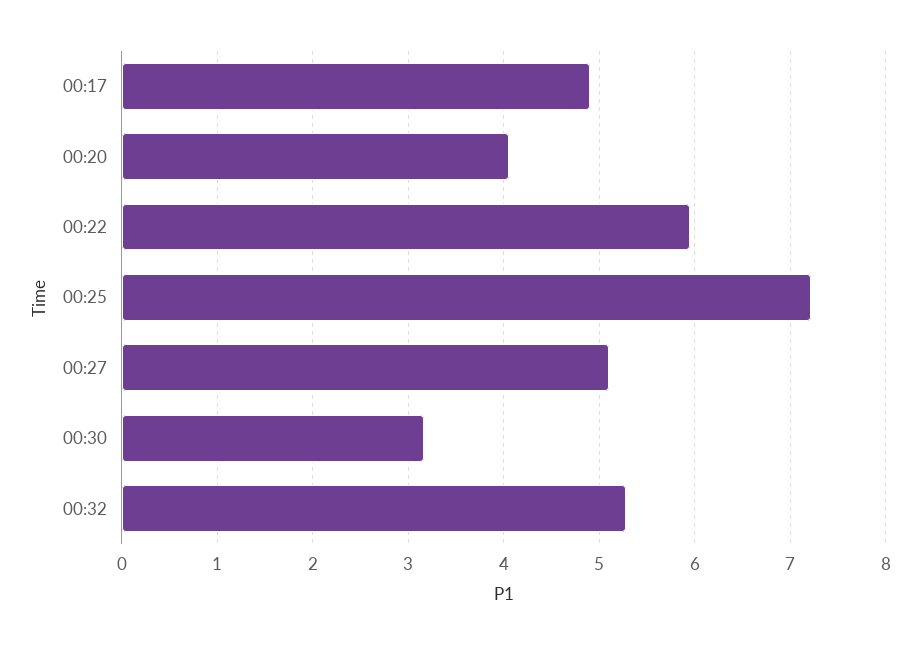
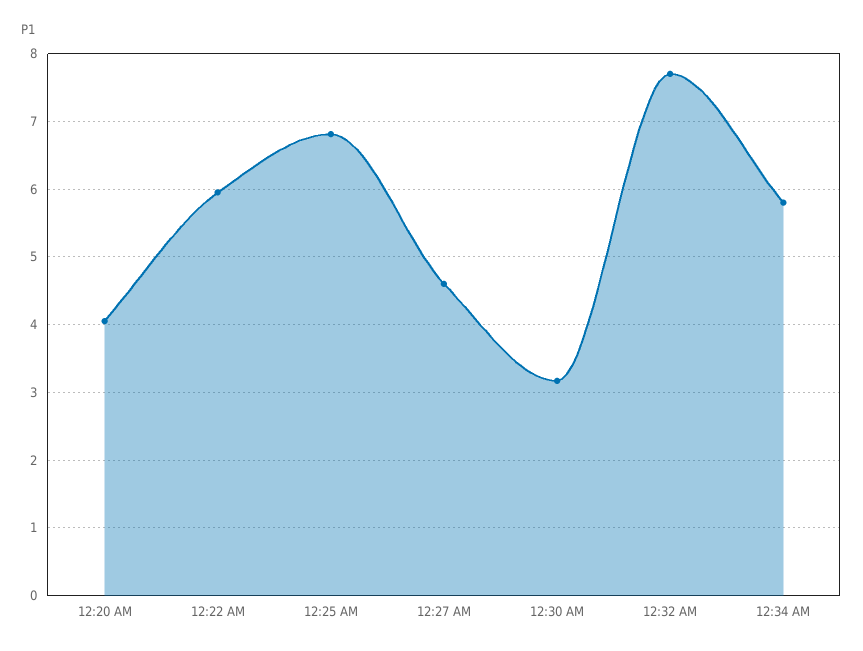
00:17: 4.9 -> none
00:25: 7.2 -> 6.8
00:27: 5.1 -> 4.6
00:32: 5.3 -> 7.7
12:34 AM: none -> 5.8

